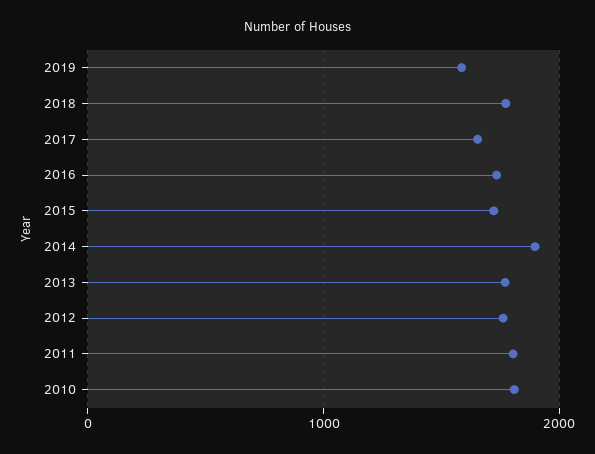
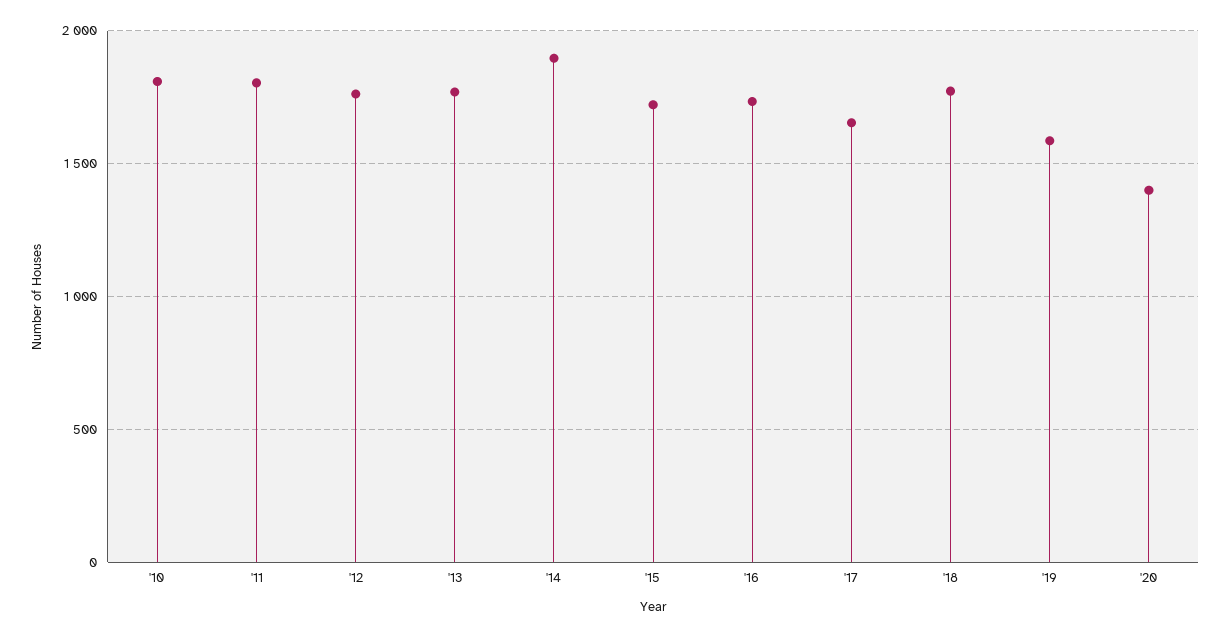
'20: none -> 1400

